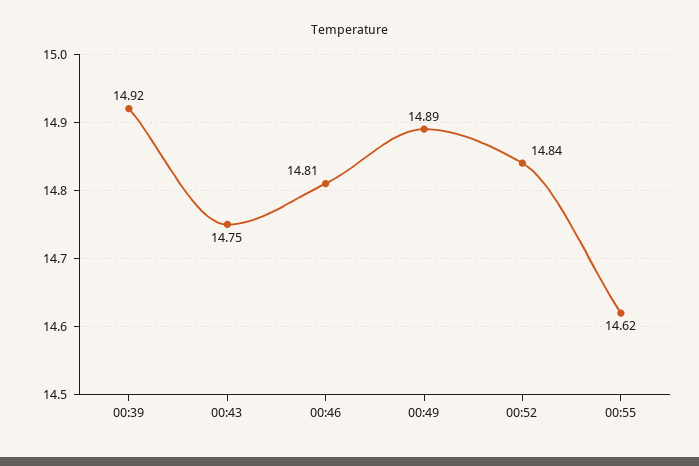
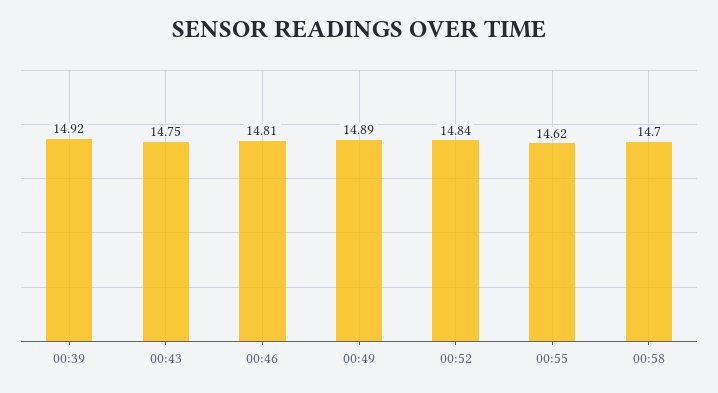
00:58: none -> 14.7

